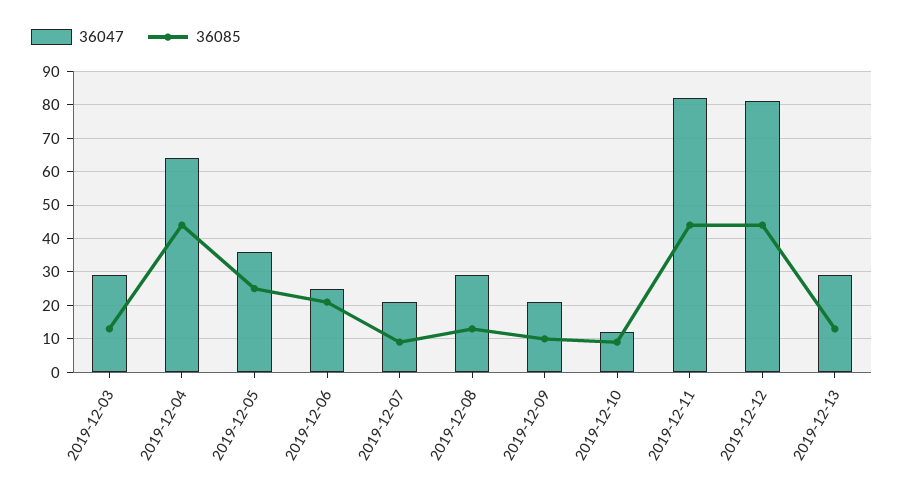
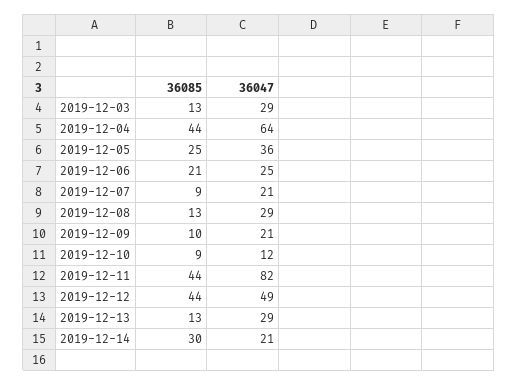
36047, 2019-12-12: 80 -> 49
36085, 2019-12-14: none -> 30
36047, 2019-12-14: none -> 21

